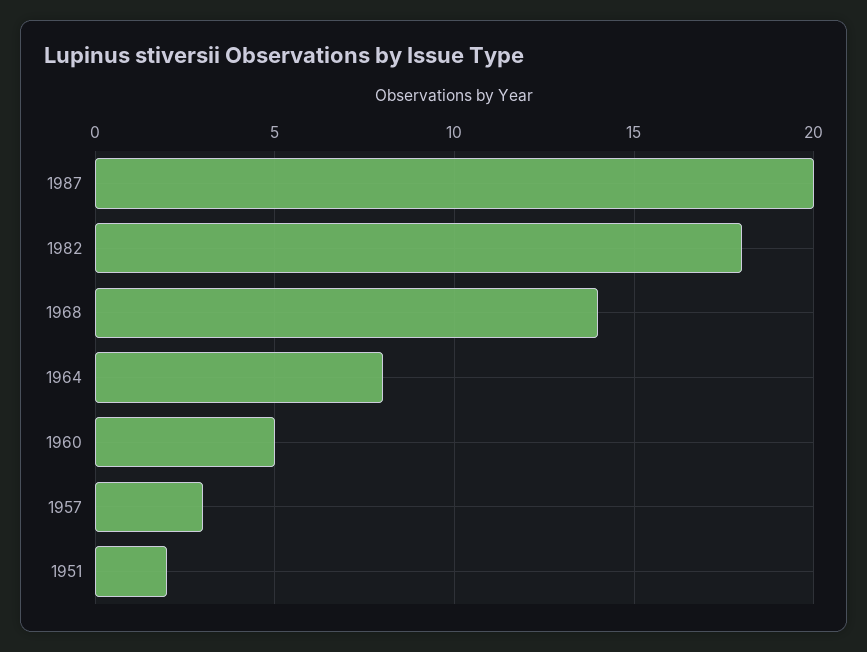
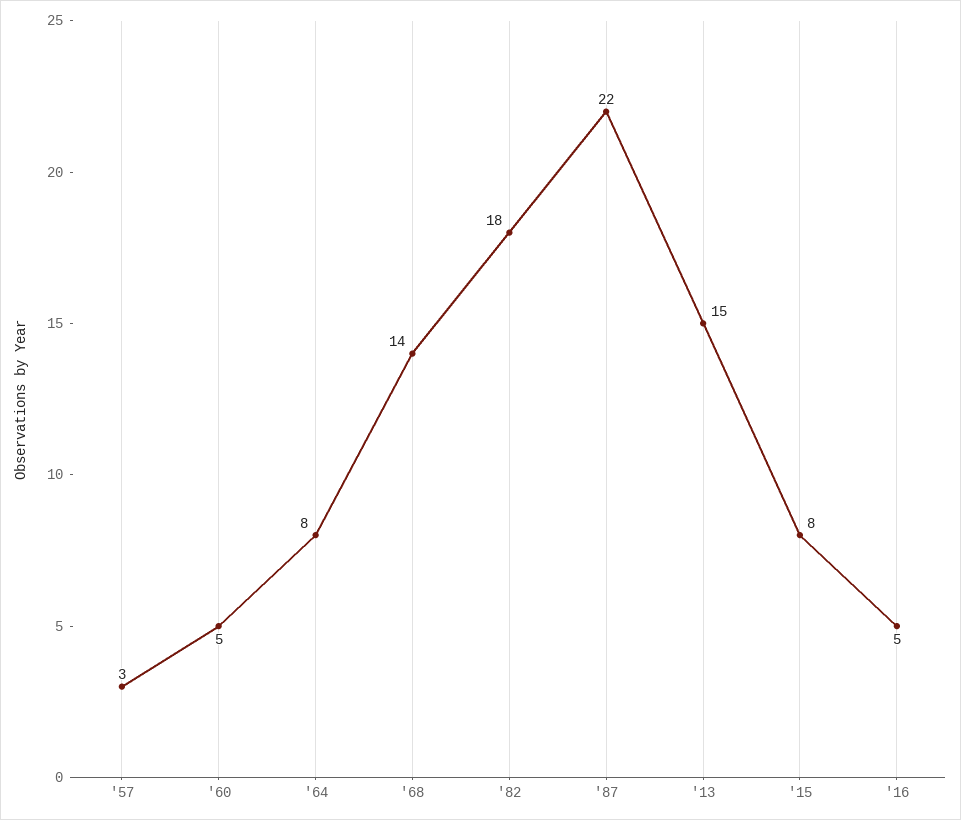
1987: 20 -> 22
1951: 2 -> none
'13: none -> 15
'15: none -> 8
'16: none -> 5

